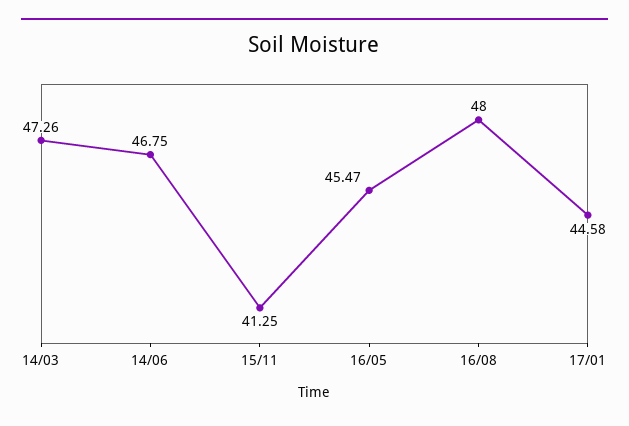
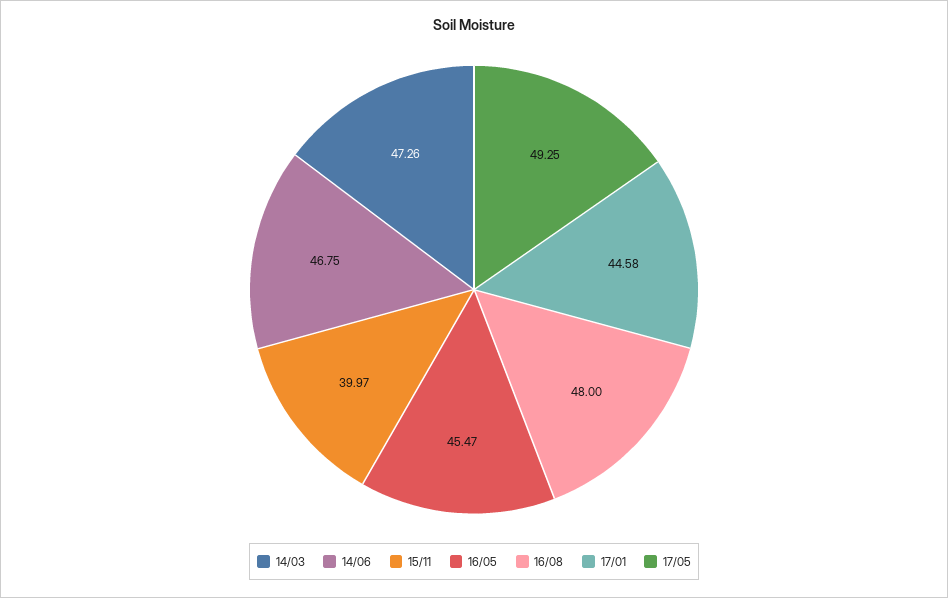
15/11: 41.25 -> 39.97
17/05: none -> 49.25

